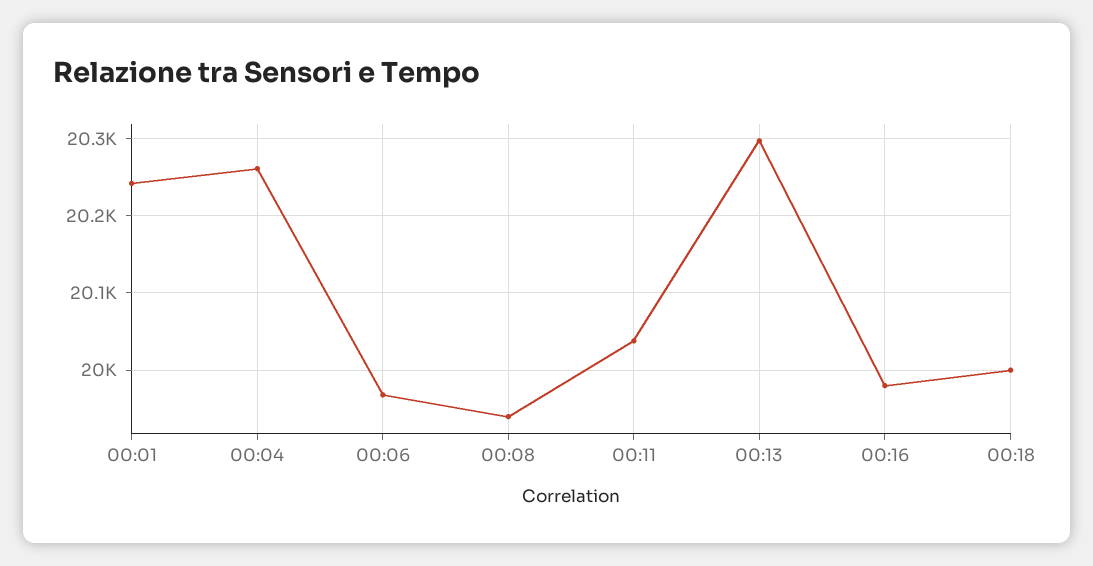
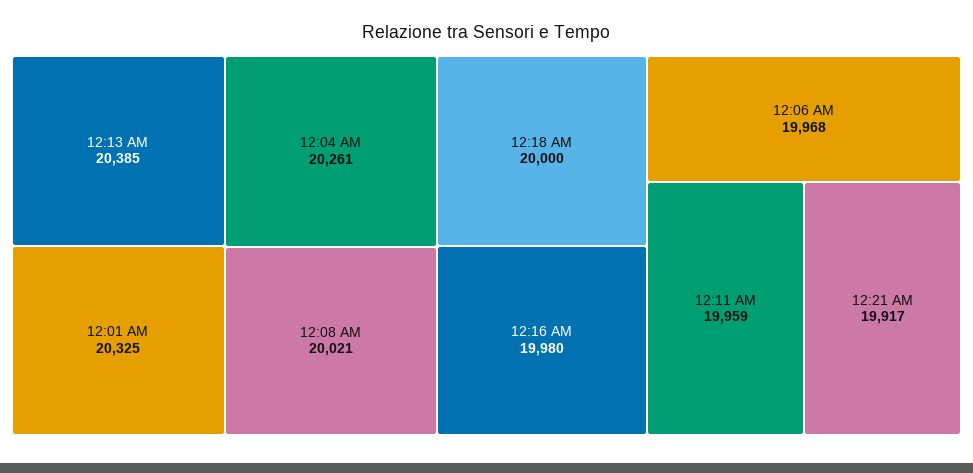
00:01: 20240 -> 20325
00:08: 19940 -> 20021
00:11: 20040 -> 19959
00:13: 20300 -> 20385
12:21 AM: none -> 19917

